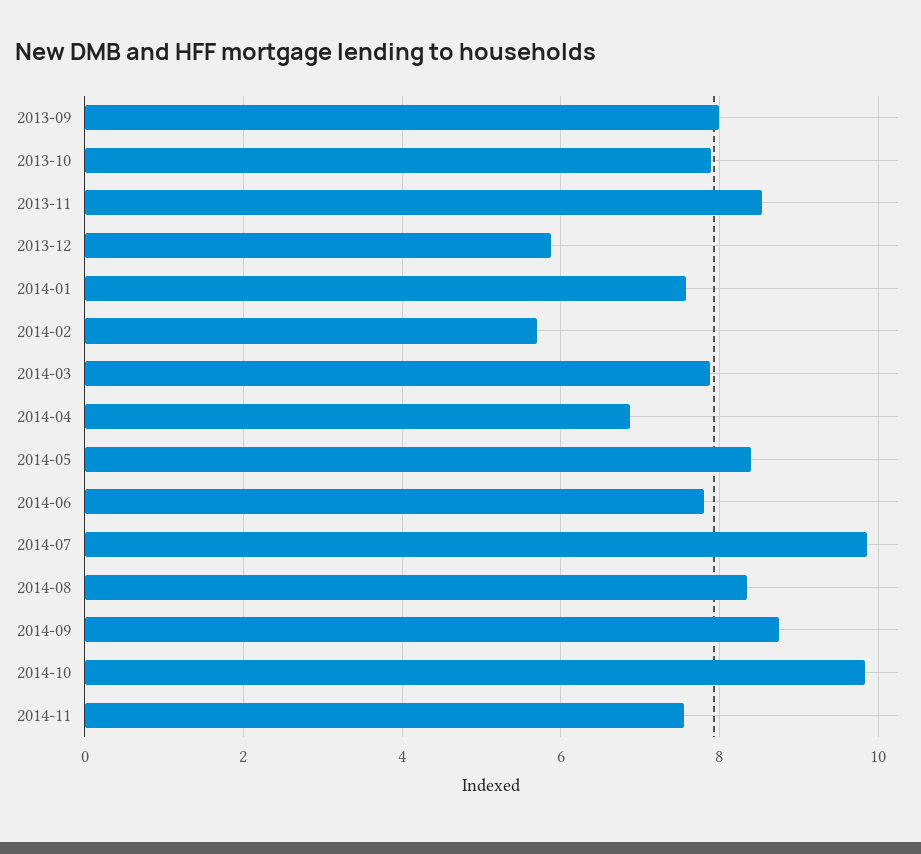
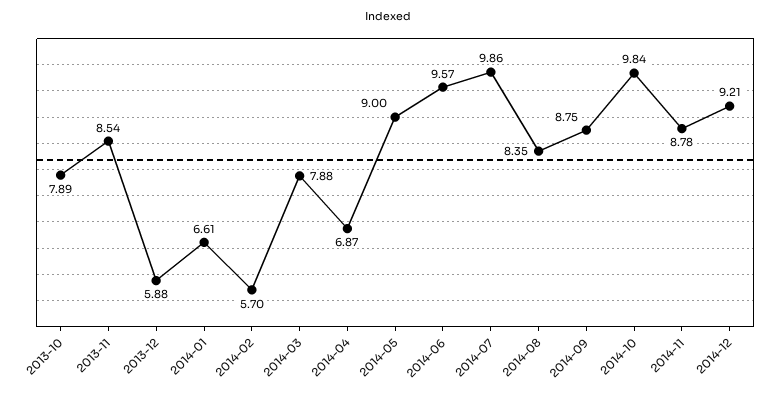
2013-09: 8 -> none
2014-01: 7.6 -> 6.61
2014-05: 8.4 -> 9
2014-06: 7.8 -> 9.57
2014-11: 7.6 -> 8.78
2014-12: none -> 9.21

